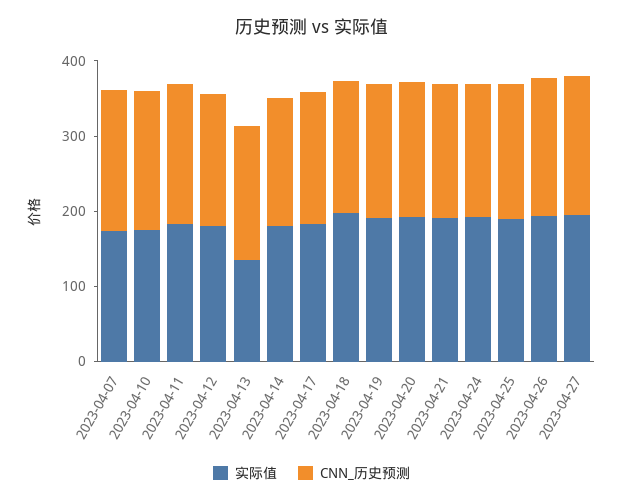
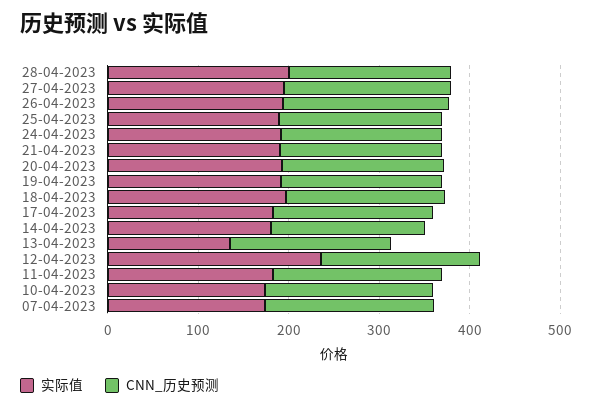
实际值, 2023-04-12: 180 -> 240
实际值, 28-04-2023: none -> 200
CNN_历史预测, 28-04-2023: none -> 180

